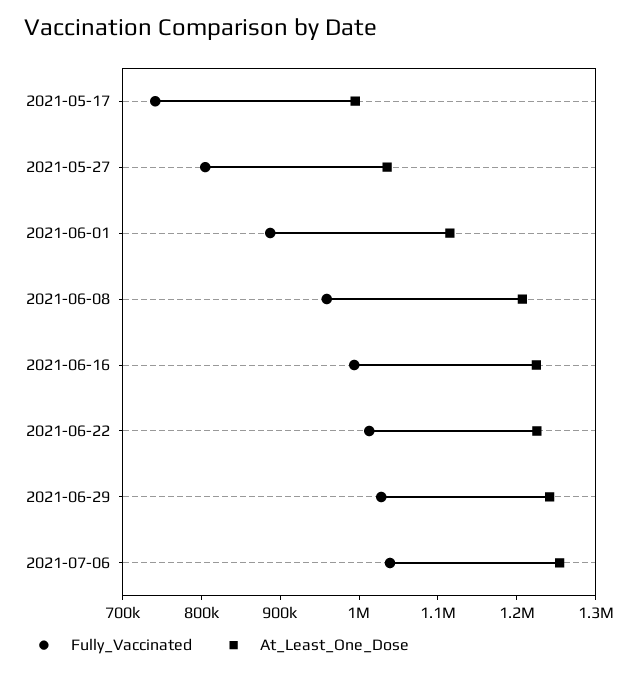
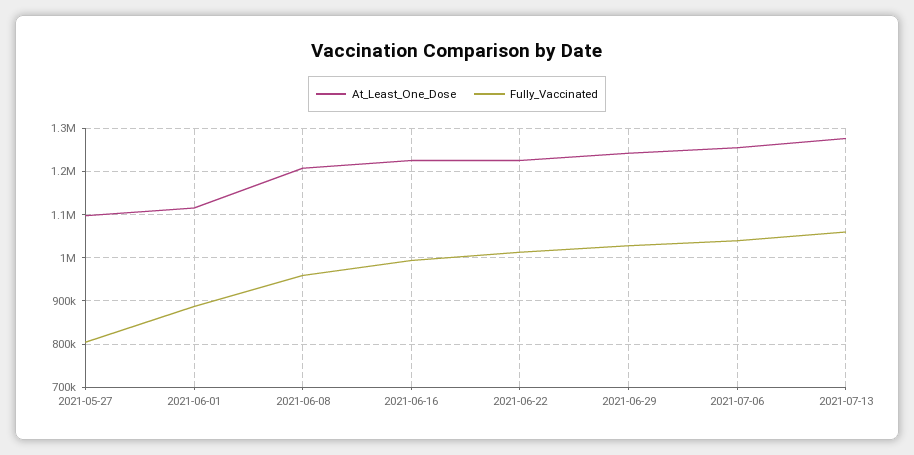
Fully_Vaccinated, 2021-05-17: 740000 -> none
At_Least_One_Dose, 2021-05-17: 1000000 -> none
At_Least_One_Dose, 2021-05-27: 1040000 -> 1100000
At_Least_One_Dose, 2021-07-13: none -> 1280000
Fully_Vaccinated, 2021-07-13: none -> 1060000

